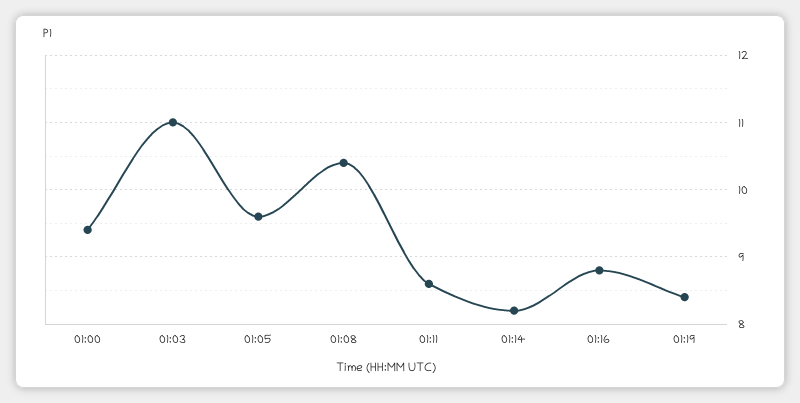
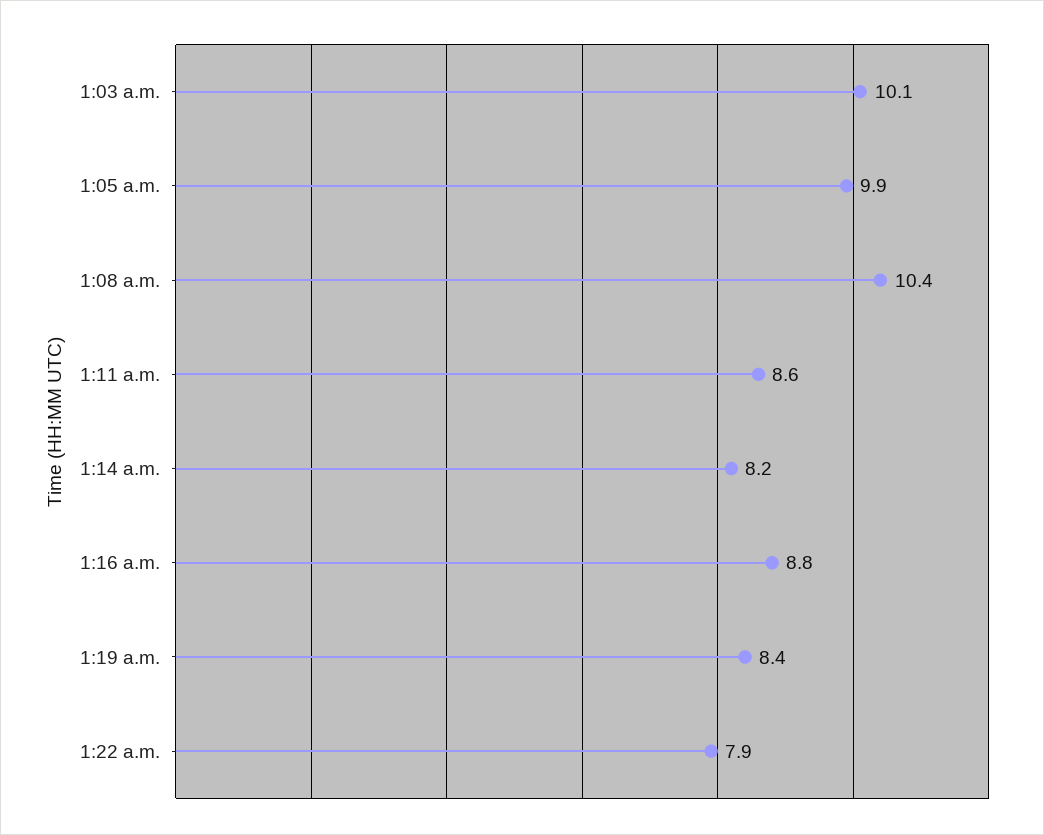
01:00: 9.4 -> none
01:03: 11 -> 10.1
01:05: 9.6 -> 9.9
1:22 a.m.: none -> 7.9

